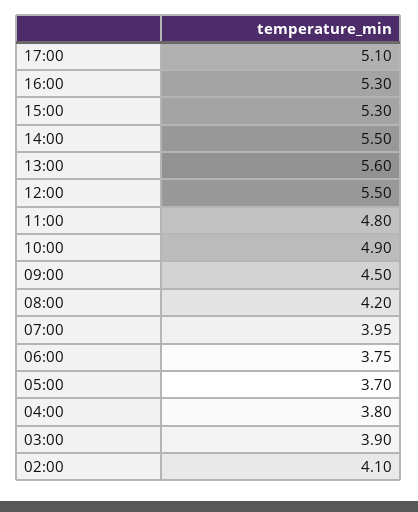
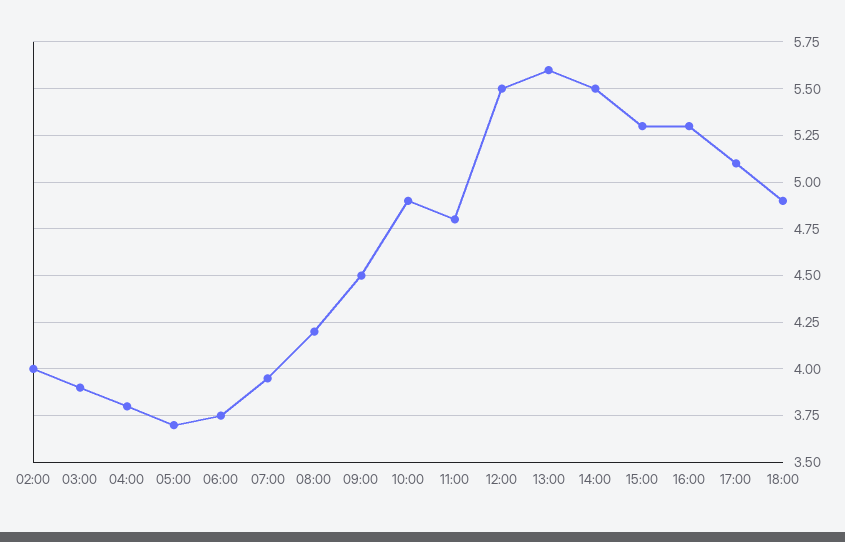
02:00: 4.1 -> 4
18:00: none -> 4.9

